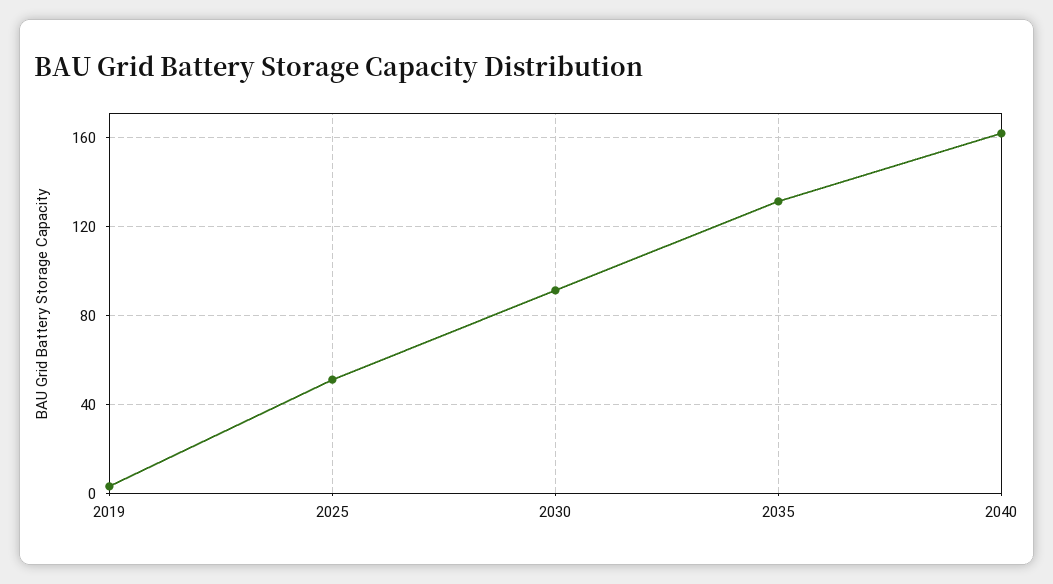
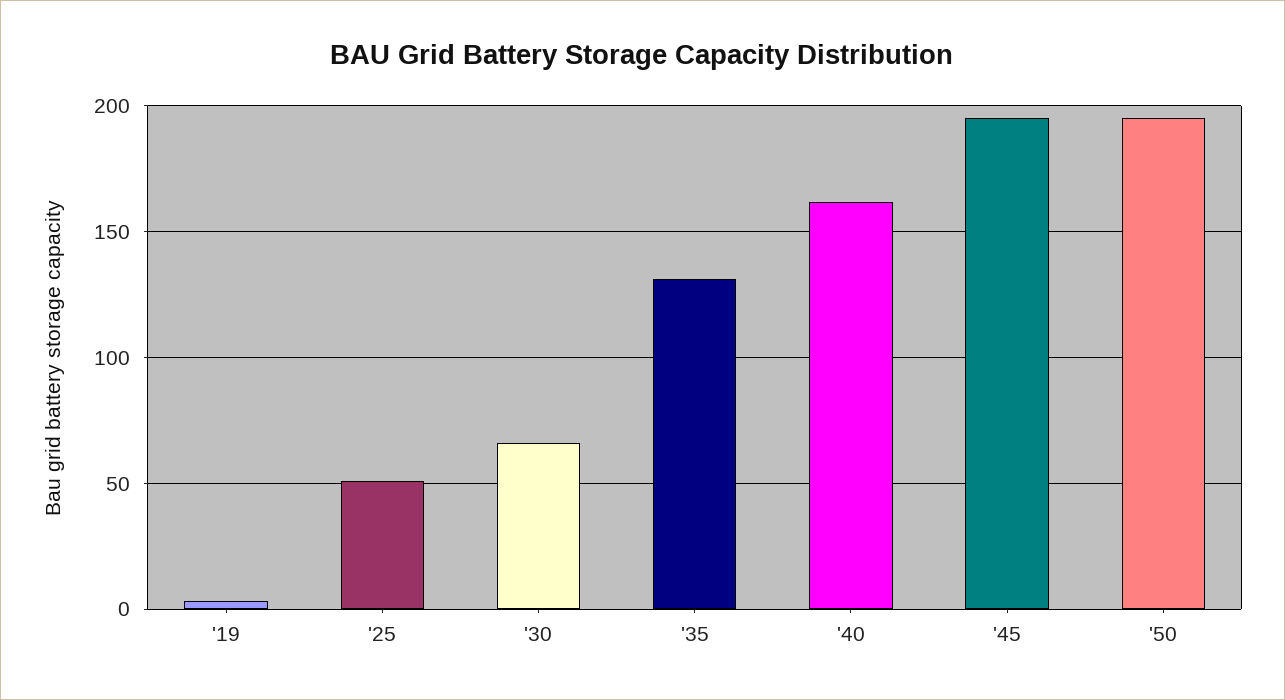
2030: 90 -> 65
'45: none -> 195
'50: none -> 195

